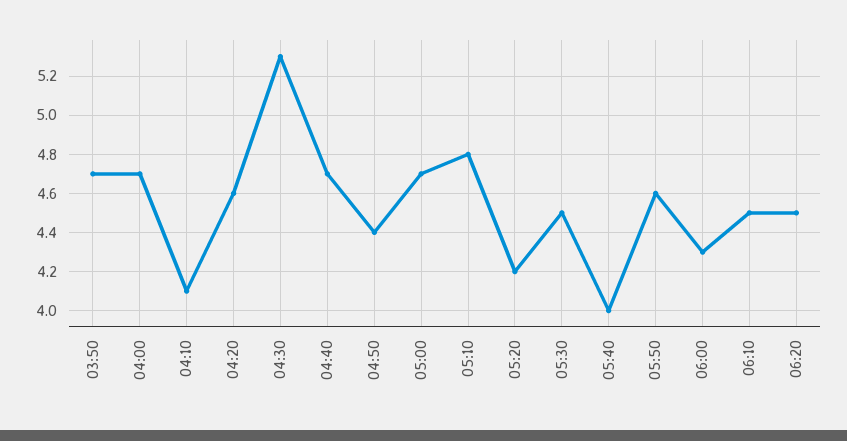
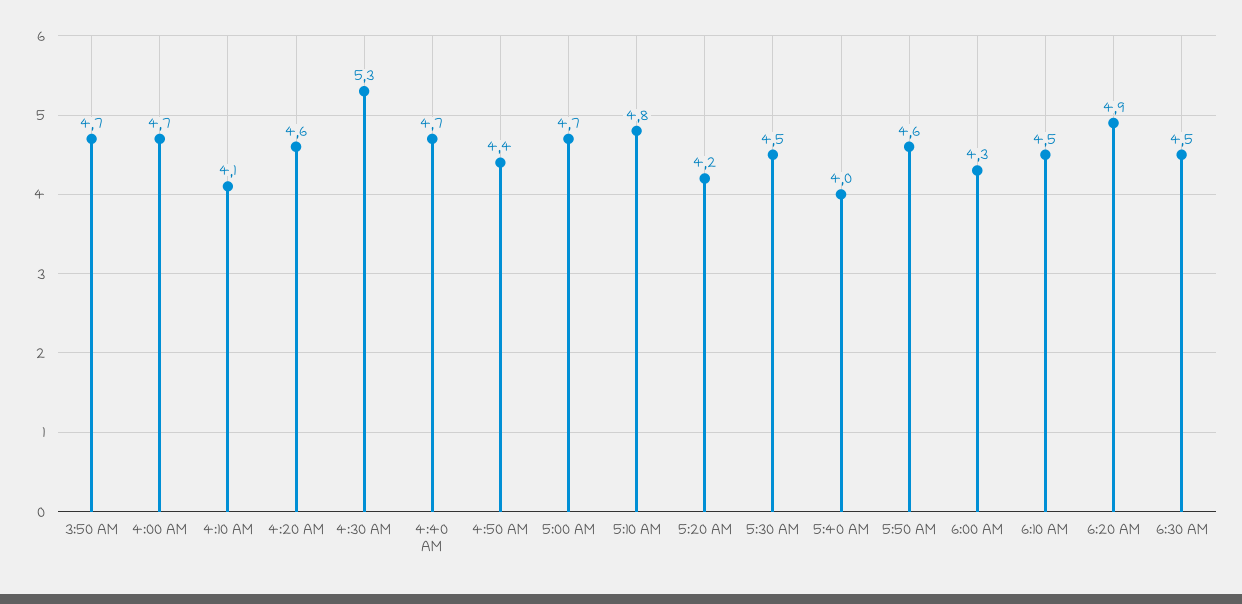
06:20: 4.5 -> 4.9
6:30 AM: none -> 4.5

